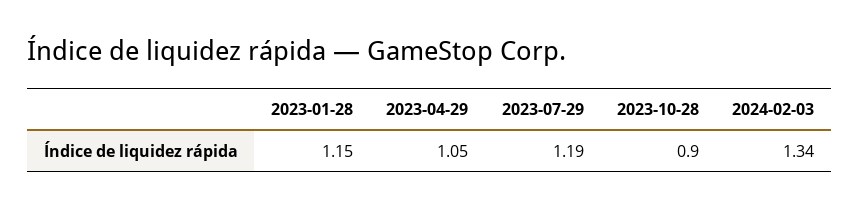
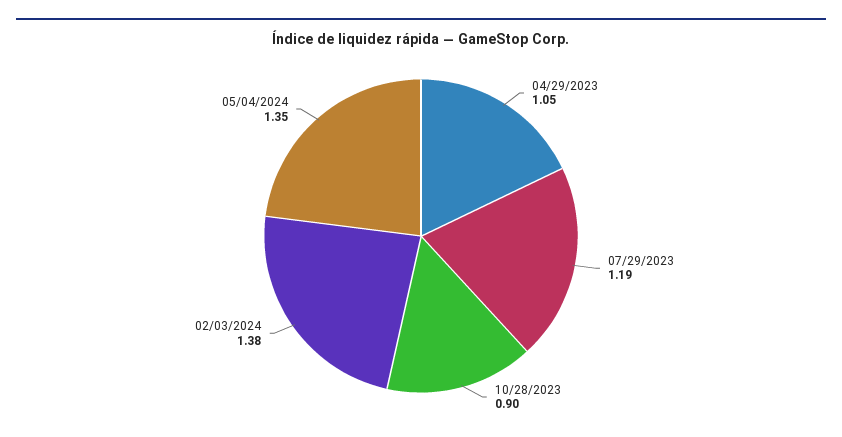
2023-01-28: 1.15 -> none
2024-02-03: 1.34 -> 1.38
05/04/2024: none -> 1.35

